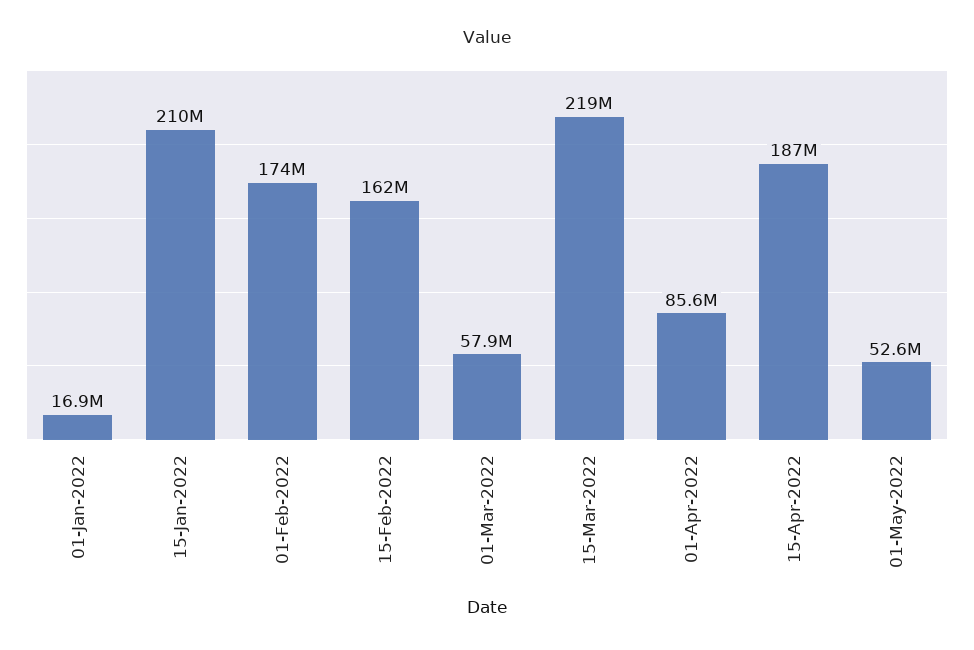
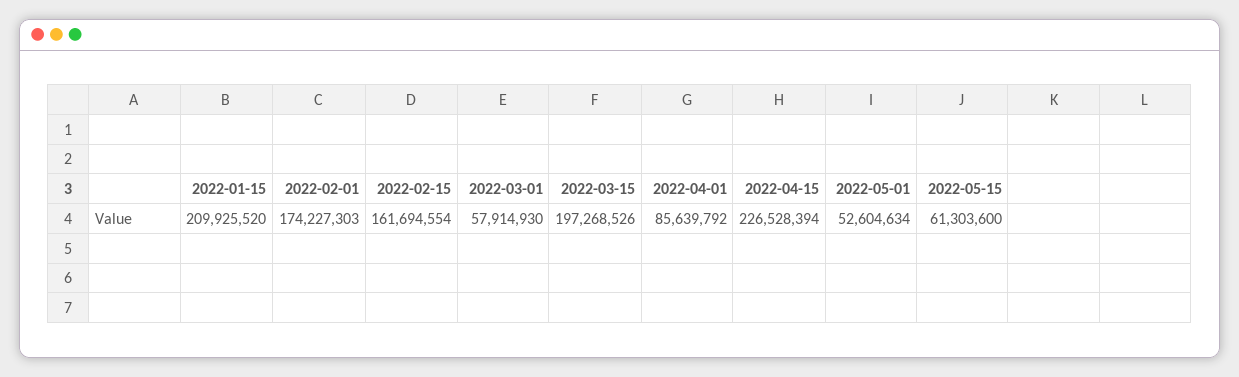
01-Jan-2022: 16900000 -> none
15-Mar-2022: 219000000 -> 197268526
15-Apr-2022: 187000000 -> 226528394
2022-05-15: none -> 61303600

